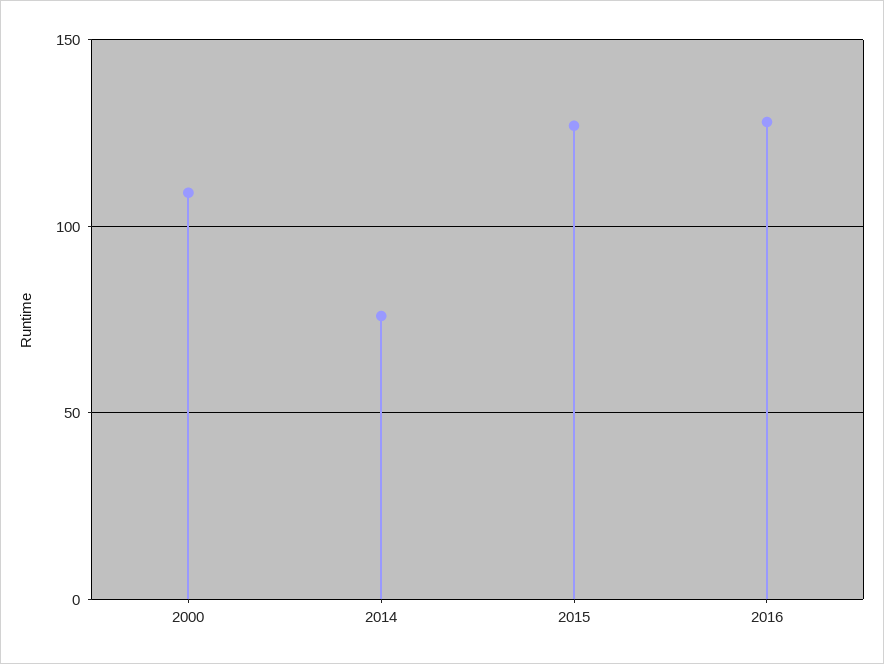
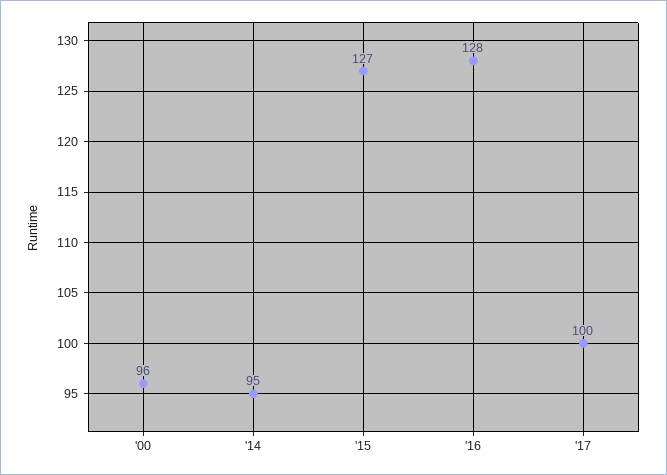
2000: 110 -> 96
2014: 75 -> 95
'17: none -> 100

